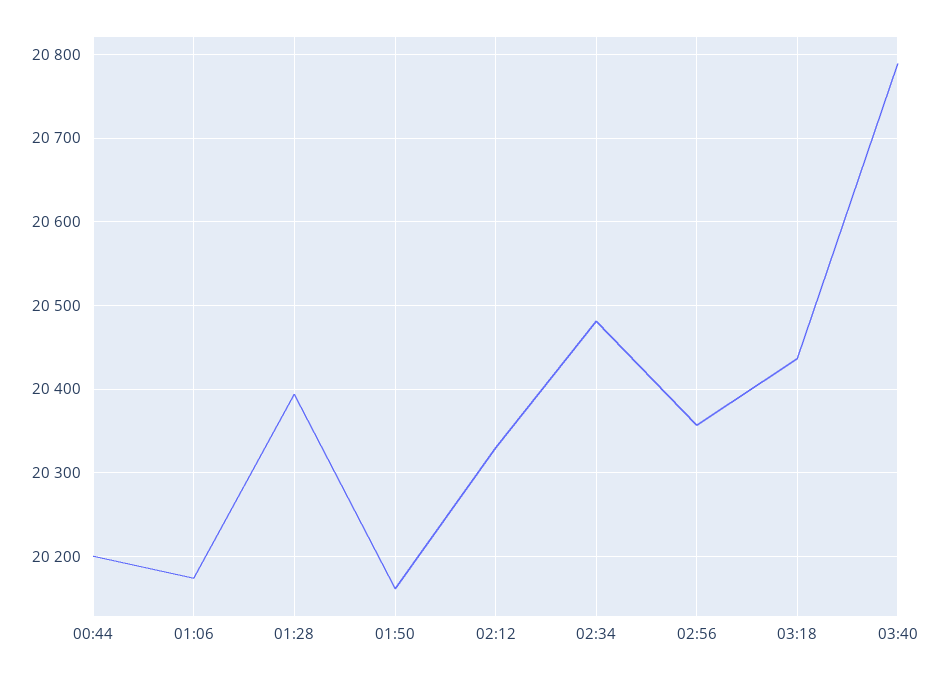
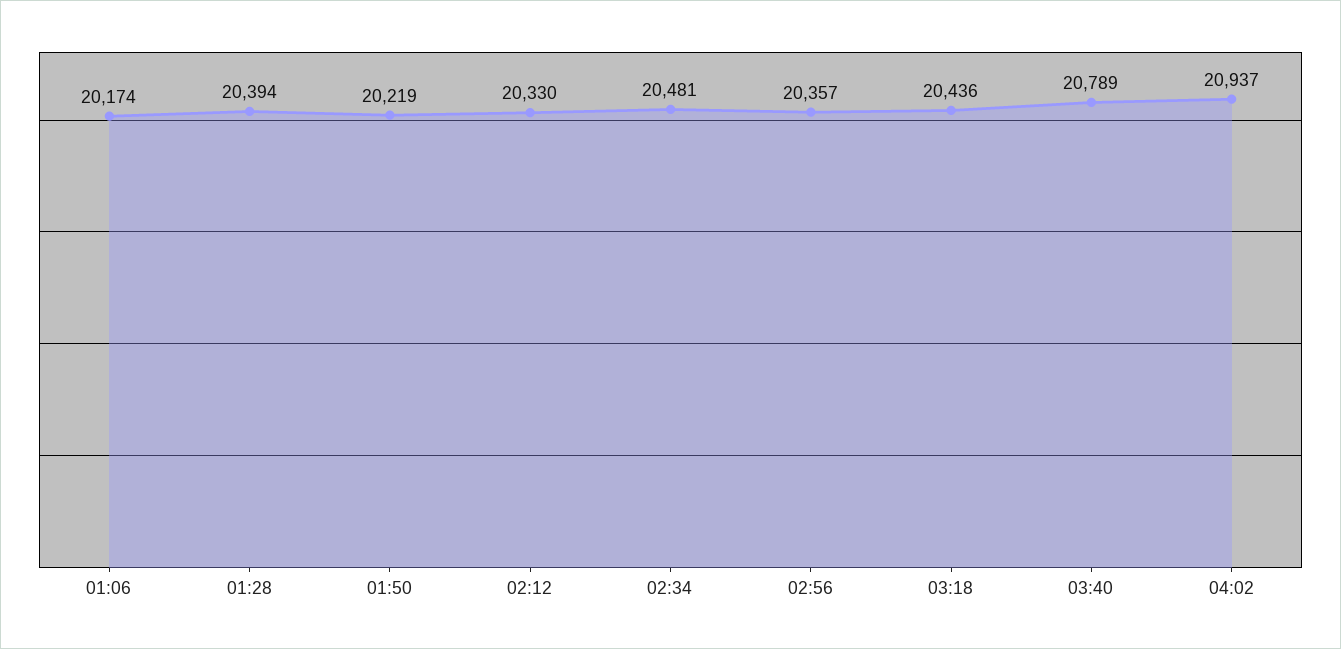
00:44: 20200 -> none
01:50: 20160 -> 20219
04:02: none -> 20937

